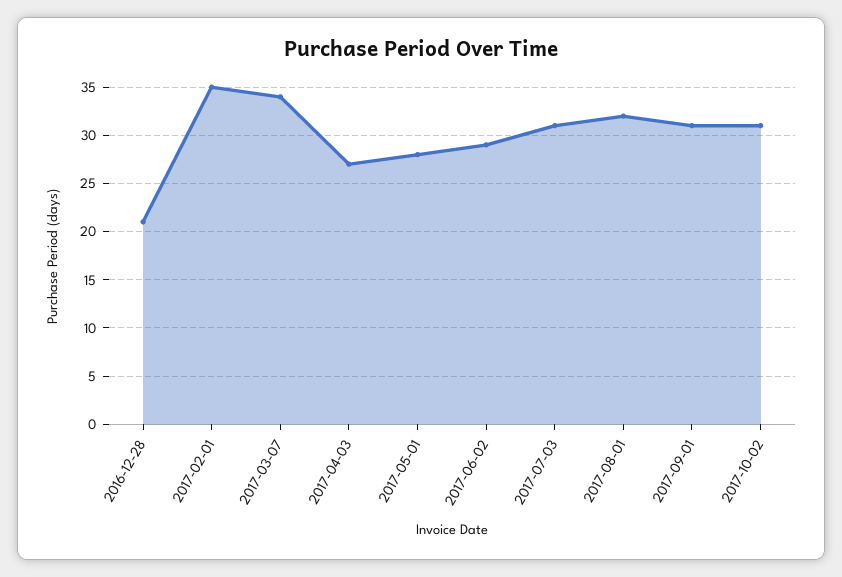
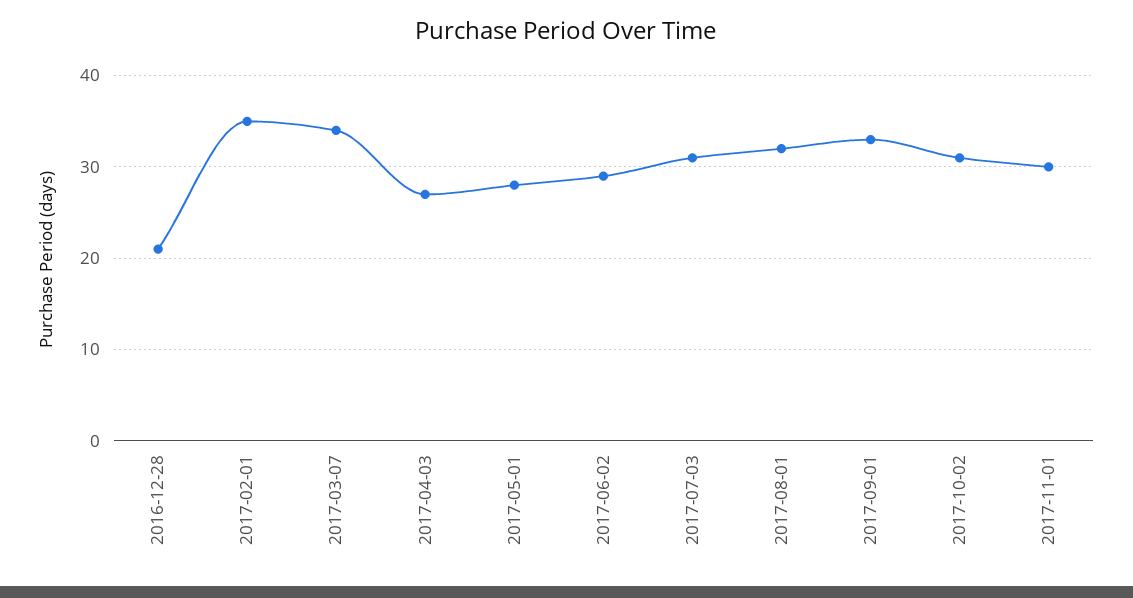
2017-09-01: 31 -> 33
2017-11-01: none -> 30

